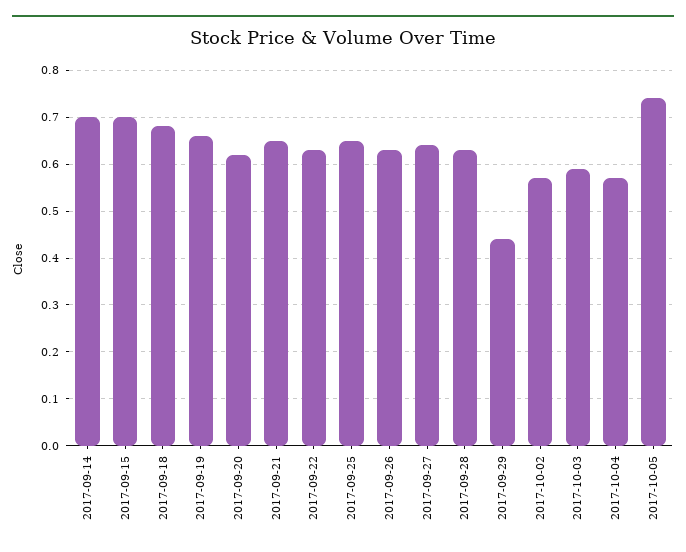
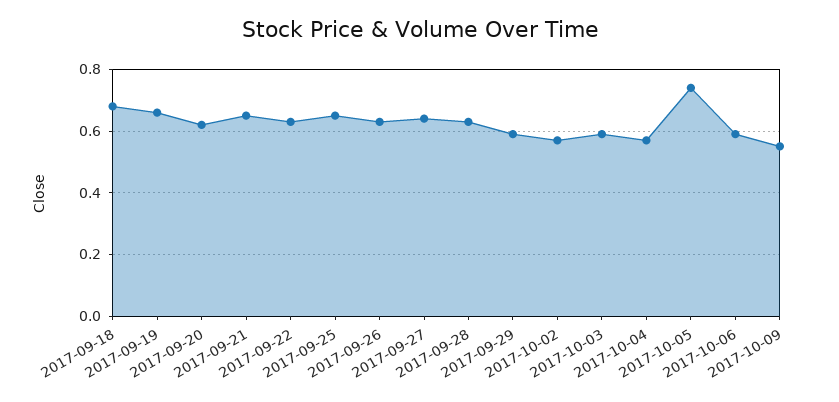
2017-09-14: 0.7 -> none
2017-09-15: 0.7 -> none
2017-09-29: 0.45 -> 0.6
2017-10-06: none -> 0.6
2017-10-09: none -> 0.55

